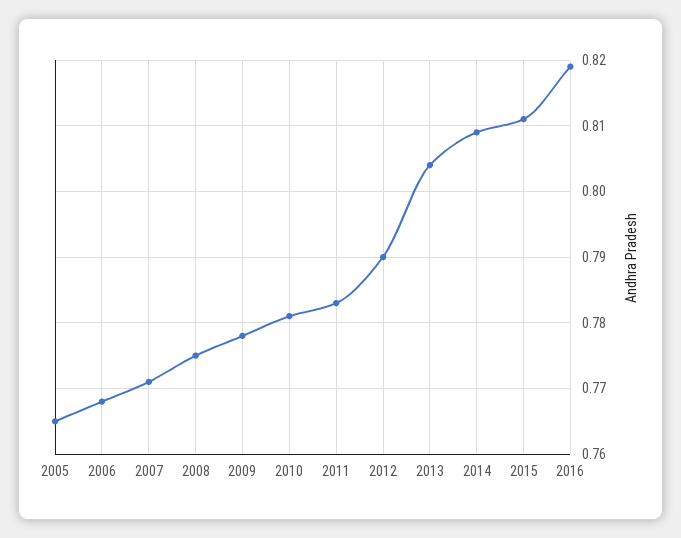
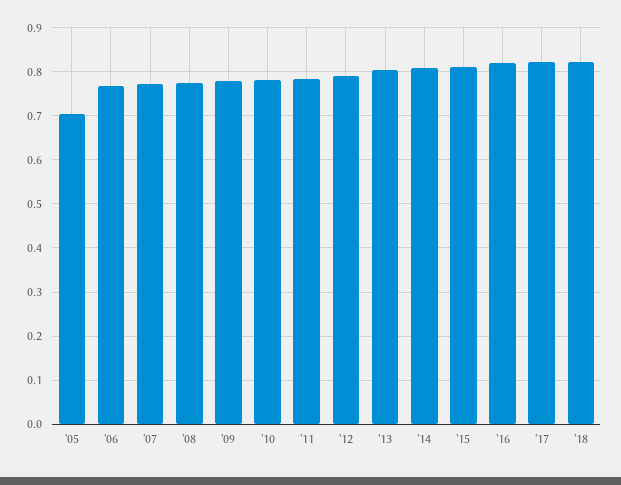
2005: 0.765 -> 0.7
'17: none -> 0.82
'18: none -> 0.82

